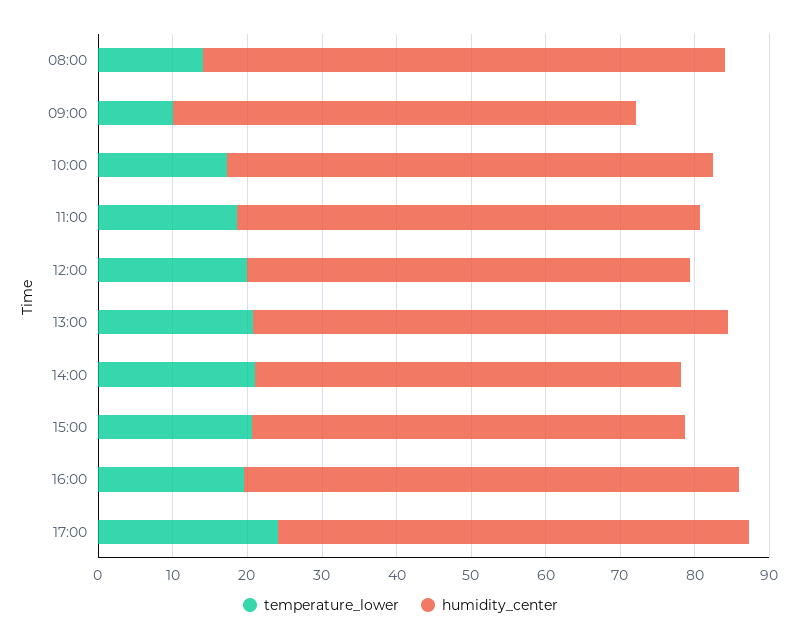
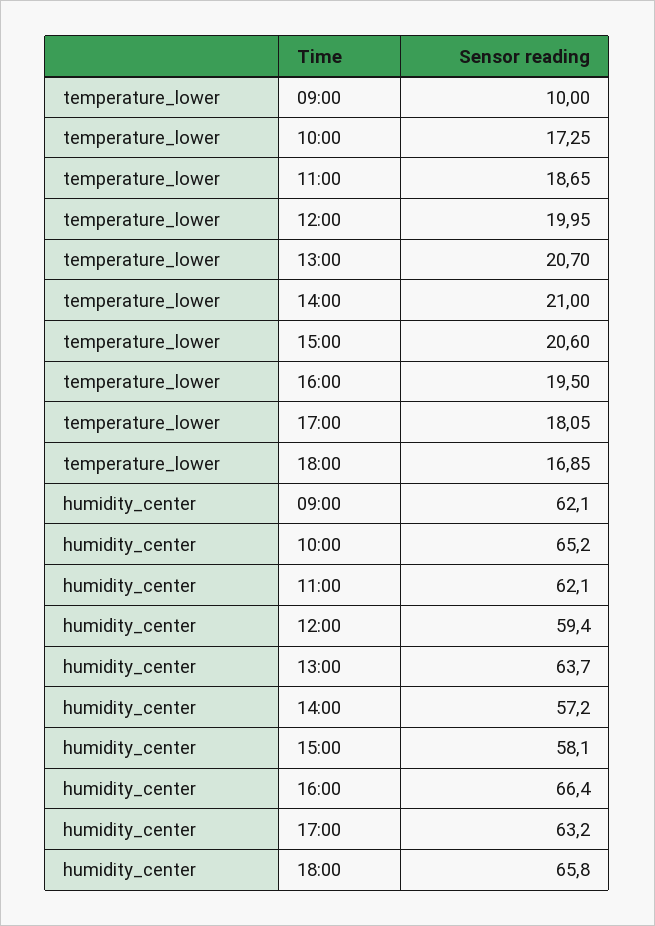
temperature_lower, 08:00: 14 -> none
humidity_center, 08:00: 70 -> none
temperature_lower, 17:00: 24 -> 18.05
temperature_lower, 18:00: none -> 16.85
humidity_center, 18:00: none -> 65.8

